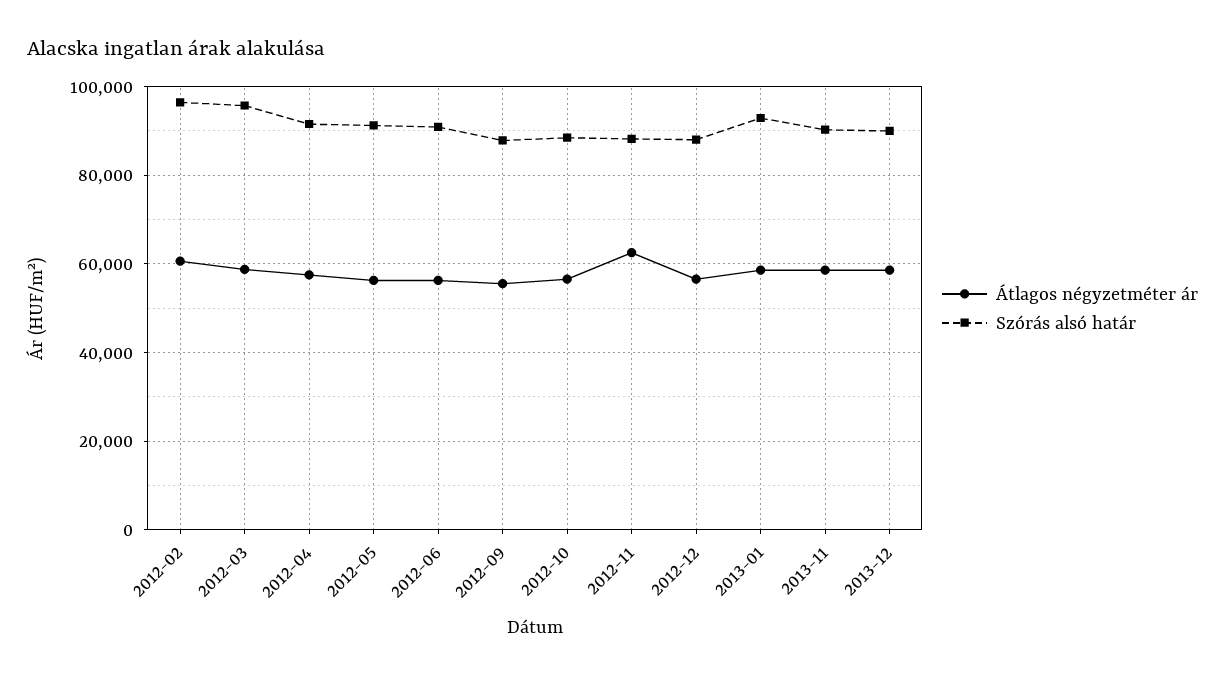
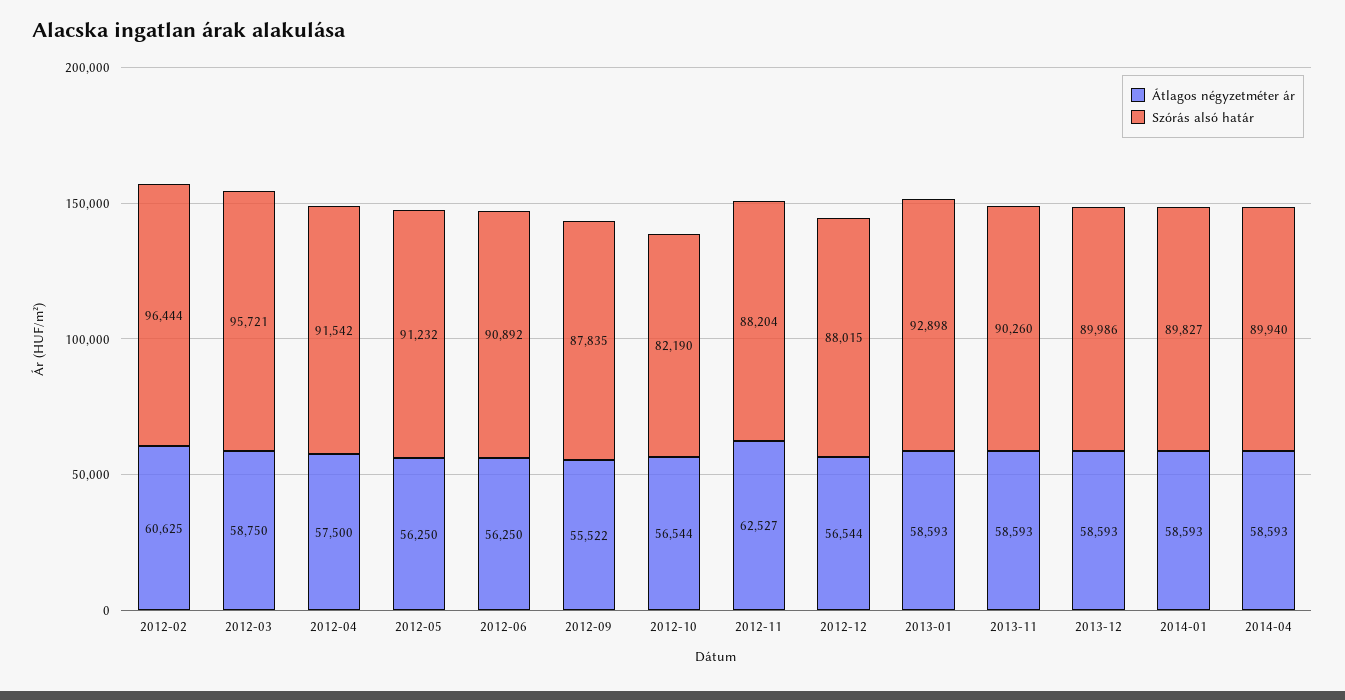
Szórás alsó határ, 2012-10: 88000 -> 82190
Átlagos négyzetméter ár, 2014-01: none -> 58593
Szórás alsó határ, 2014-01: none -> 89827
Átlagos négyzetméter ár, 2014-04: none -> 58593
Szórás alsó határ, 2014-04: none -> 89940

